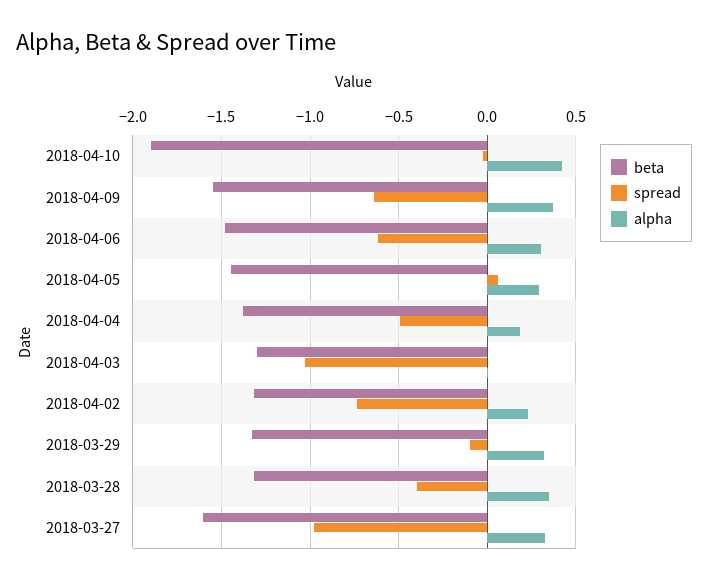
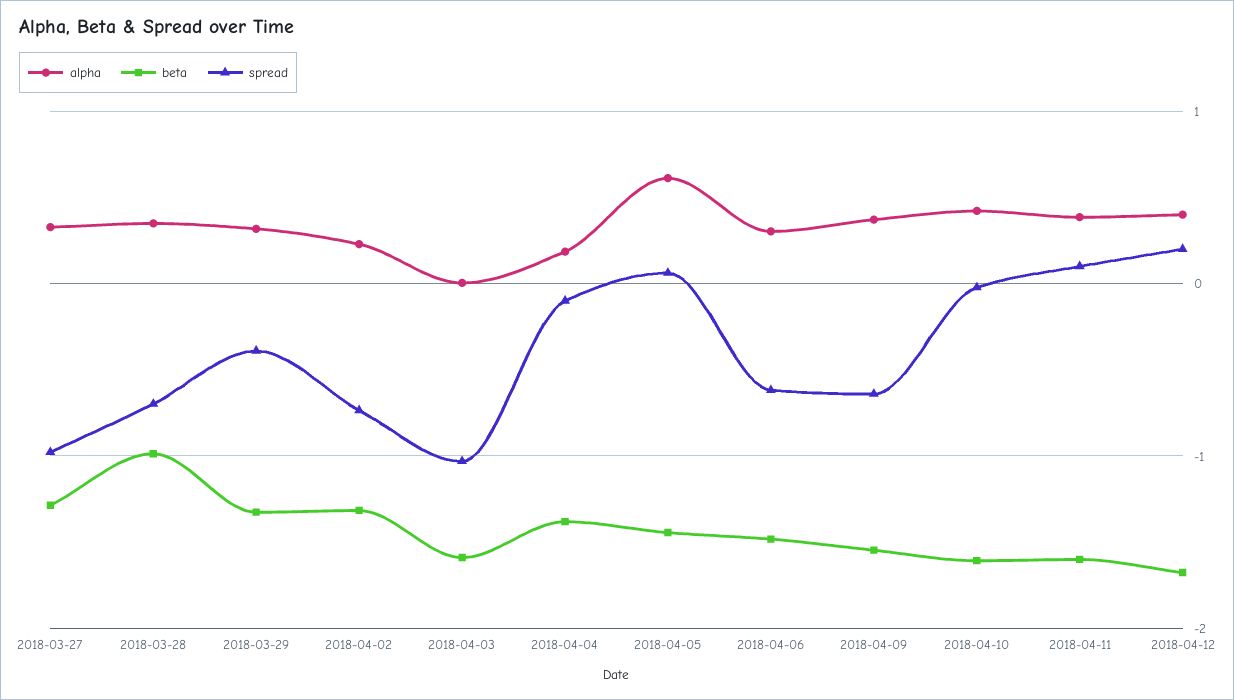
beta, 2018-04-10: -1.9 -> -1.6
alpha, 2018-04-05: 0.3 -> 0.6
spread, 2018-04-04: -0.5 -> -0.1
beta, 2018-04-03: -1.3 -> -1.6
spread, 2018-03-29: -0.1 -> -0.4
beta, 2018-03-28: -1.3 -> -1
spread, 2018-03-28: -0.4 -> -0.7
beta, 2018-03-27: -1.6 -> -1.3
alpha, 2018-04-11: none -> 0.4
beta, 2018-04-11: none -> -1.6
spread, 2018-04-11: none -> 0.1
alpha, 2018-04-12: none -> 0.4
beta, 2018-04-12: none -> -1.7
spread, 2018-04-12: none -> 0.2

